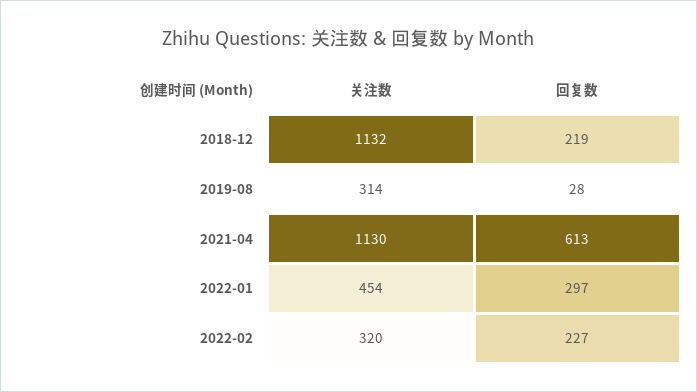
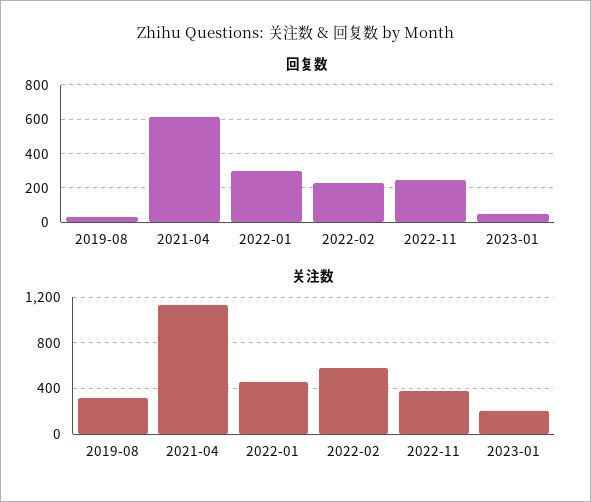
关注数, 2018-12: 1132 -> none
回复数, 2018-12: 219 -> none
关注数, 2022-02: 320 -> 600
回复数, 2022-11: none -> 250
回复数, 2023-01: none -> 50
关注数, 2022-11: none -> 400
关注数, 2023-01: none -> 200

